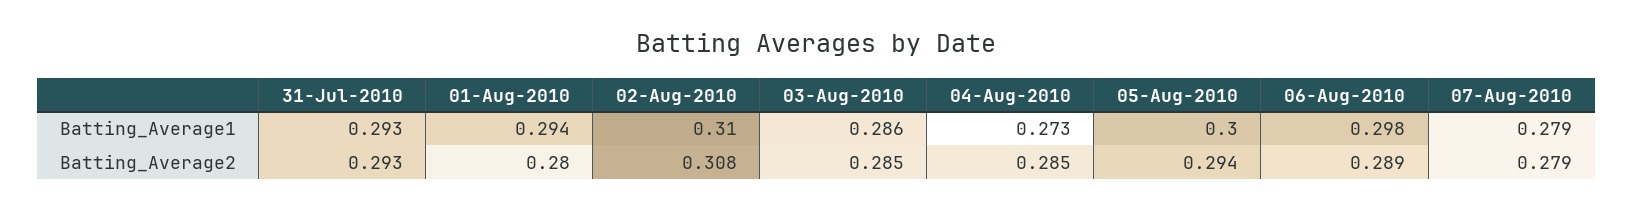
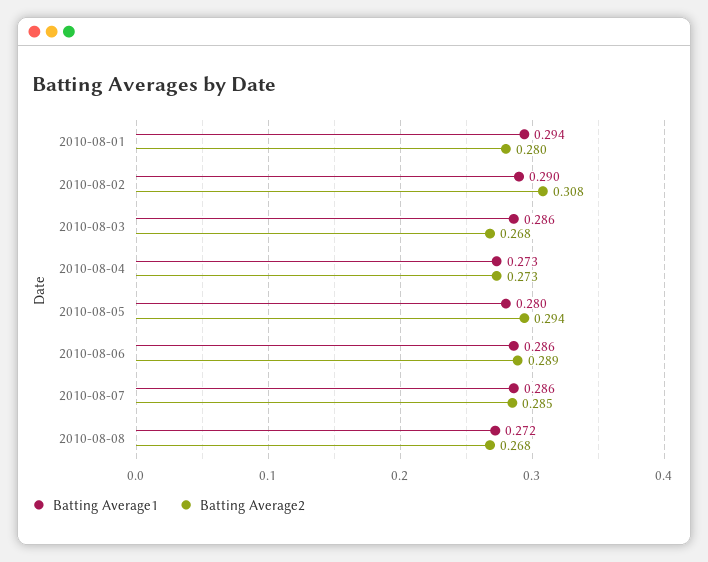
Batting_Average1, 31-Jul-2010: 0.293 -> none
Batting_Average1, 02-Aug-2010: 0.31 -> 0.29
Batting_Average1, 05-Aug-2010: 0.3 -> 0.28
Batting_Average1, 06-Aug-2010: 0.298 -> 0.286
Batting_Average1, 07-Aug-2010: 0.279 -> 0.286
Batting_Average2, 31-Jul-2010: 0.293 -> none
Batting_Average2, 03-Aug-2010: 0.285 -> 0.268
Batting_Average2, 04-Aug-2010: 0.285 -> 0.273
Batting_Average2, 07-Aug-2010: 0.279 -> 0.285
Batting_Average1, 2010-08-08: none -> 0.272
Batting_Average2, 2010-08-08: none -> 0.268

